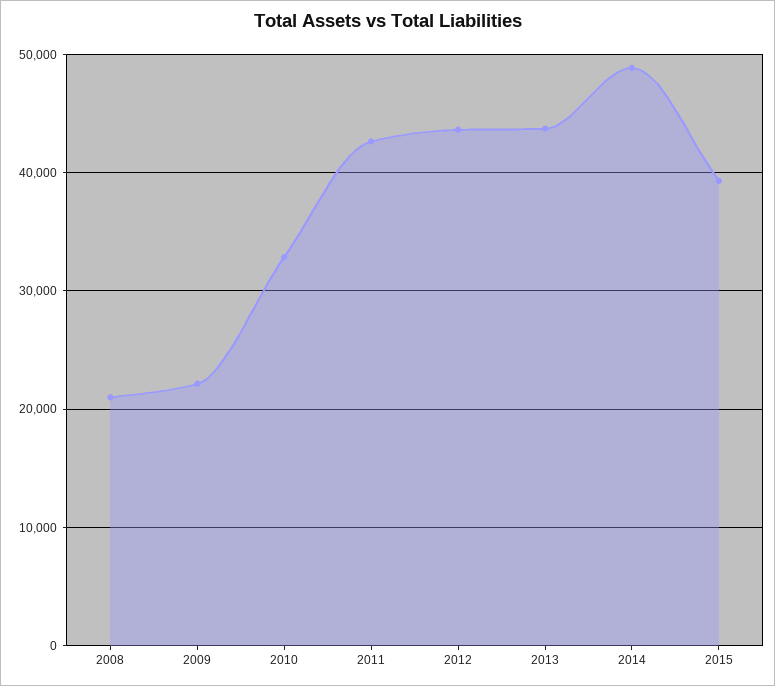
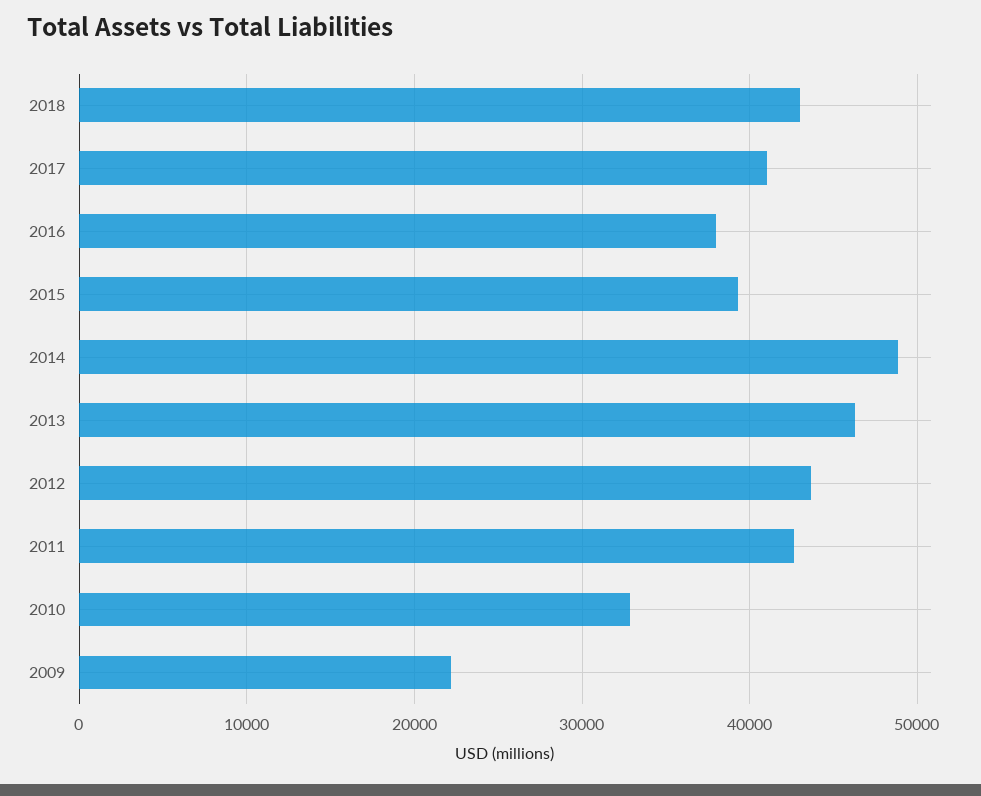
2008: 21000 -> none
2013: 44000 -> 46000
2018: none -> 43000
2017: none -> 41000
2016: none -> 38000

